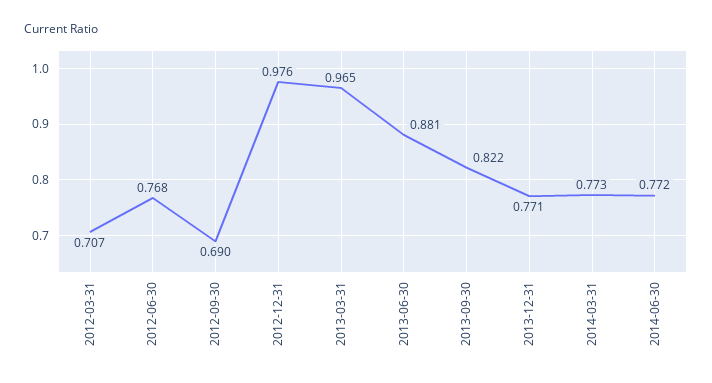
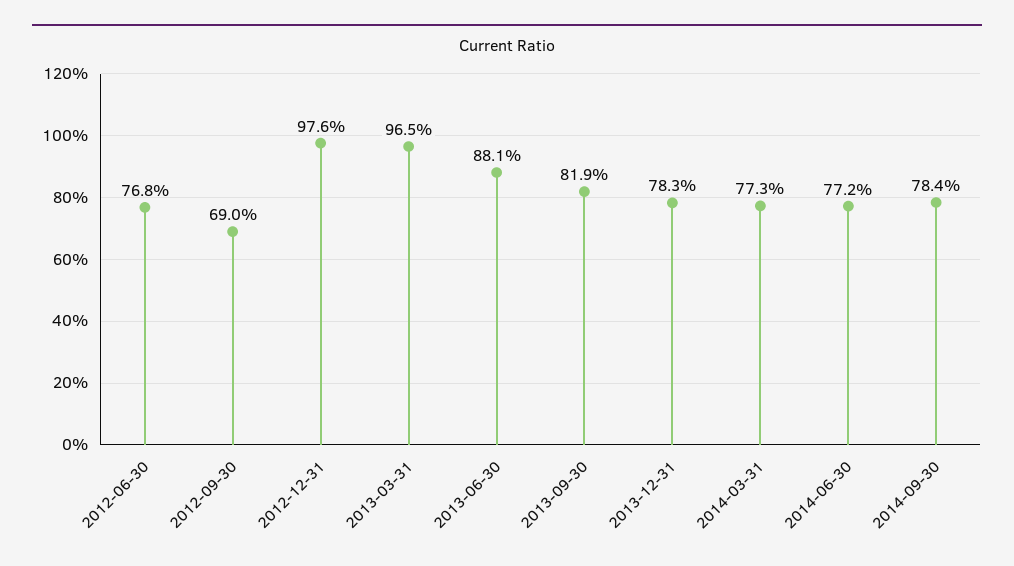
2012-03-31: 0.707 -> none
2013-09-30: 0.822 -> 0.819
2013-12-31: 0.771 -> 0.783
2014-09-30: none -> 0.784

